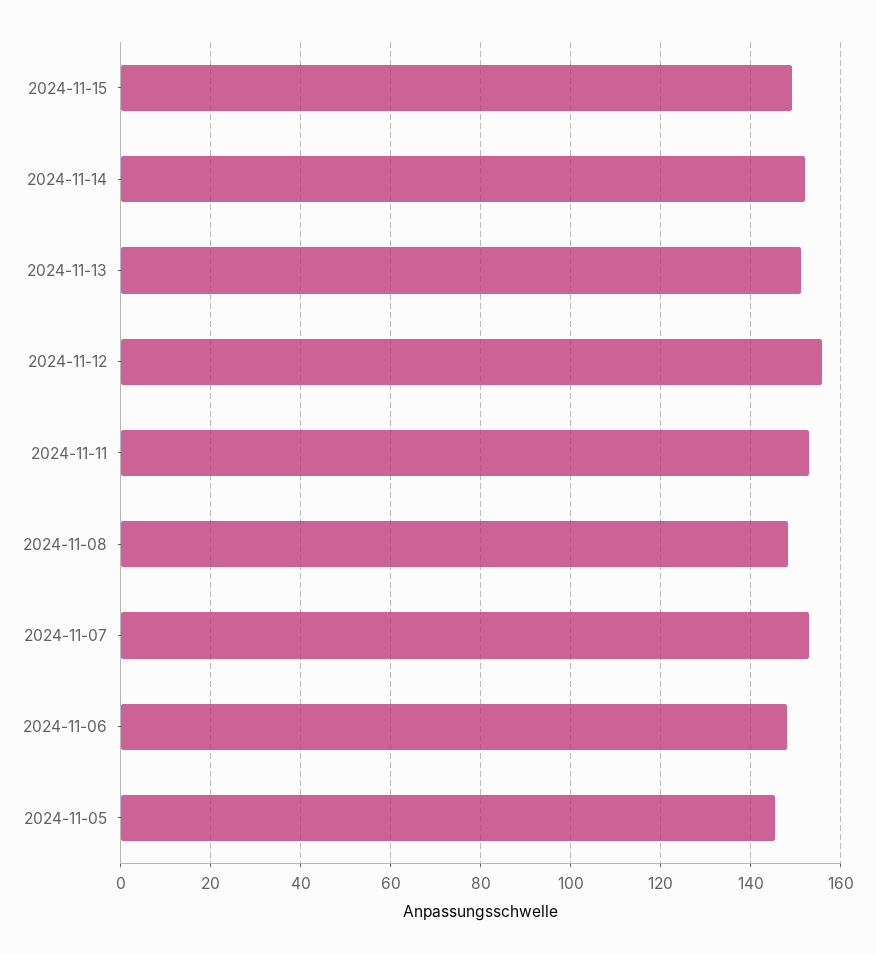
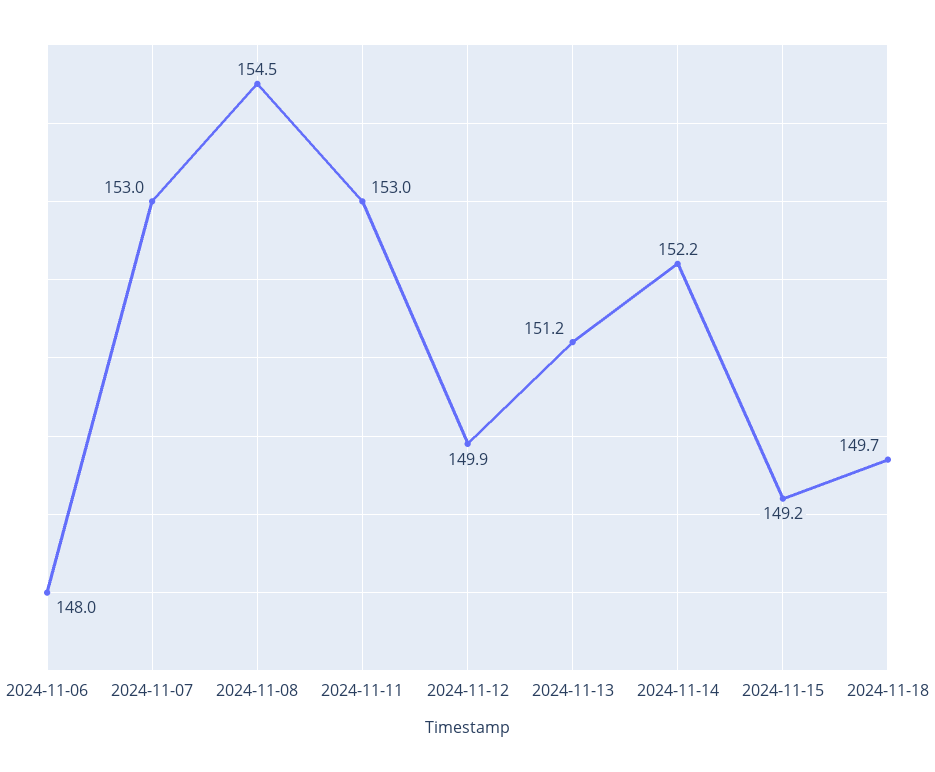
2024-11-12: 156 -> 149.9
2024-11-08: 148 -> 154.5
2024-11-05: 146 -> none
2024-11-18: none -> 149.7

